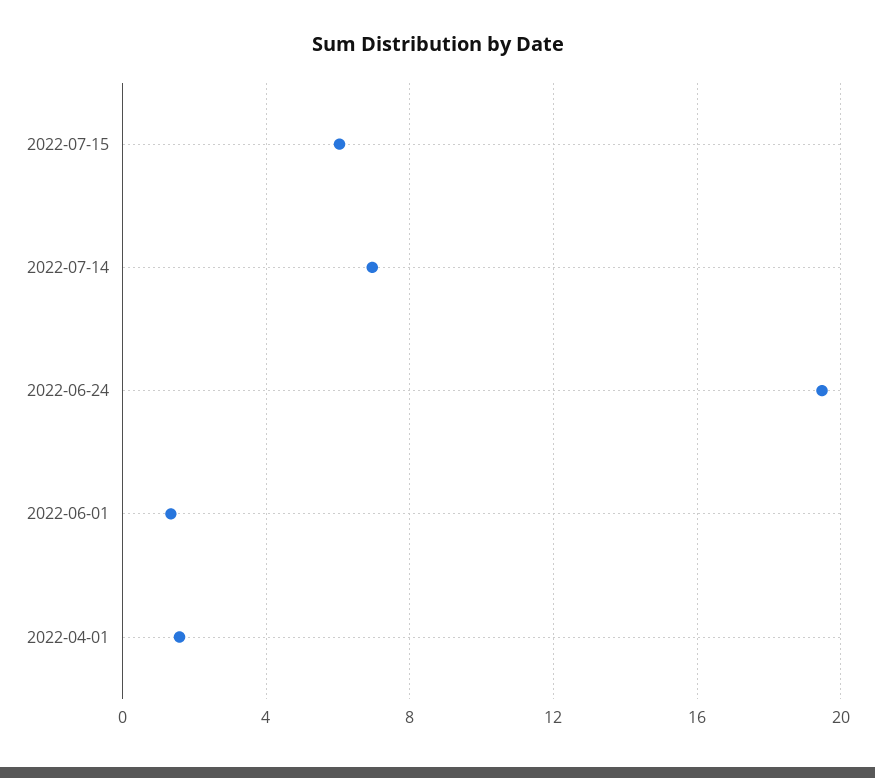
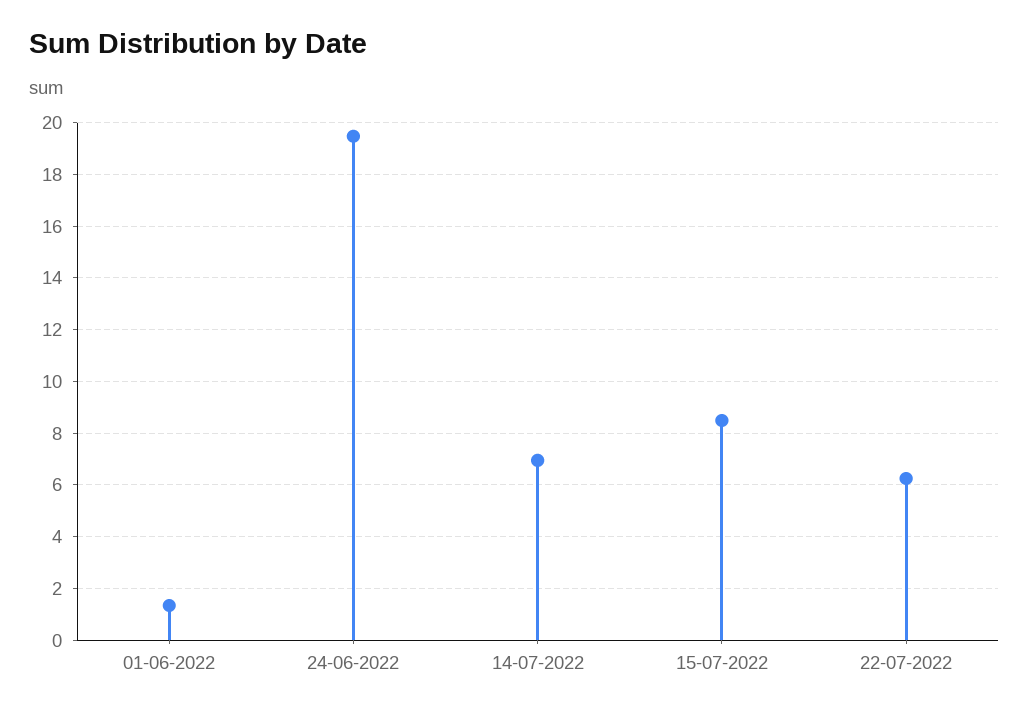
2022-07-15: 6 -> 8.5
2022-04-01: 1.5 -> none
22-07-2022: none -> 6.25

